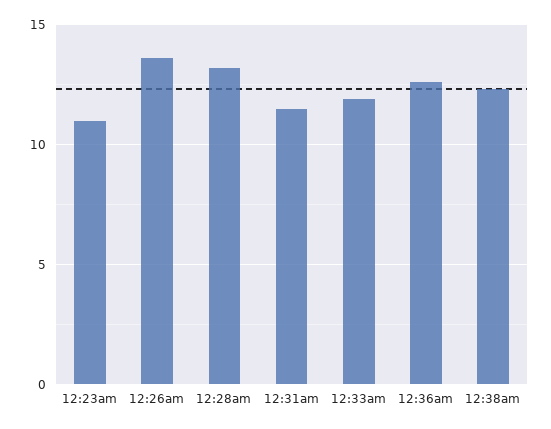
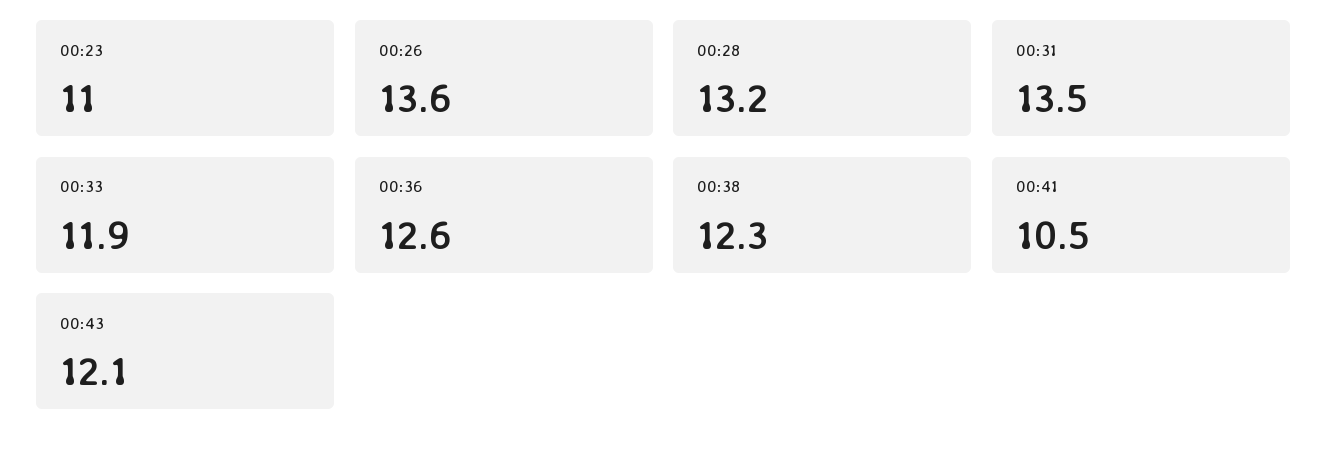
12:31am: 11.5 -> 13.5
00:41: none -> 10.5
00:43: none -> 12.1

